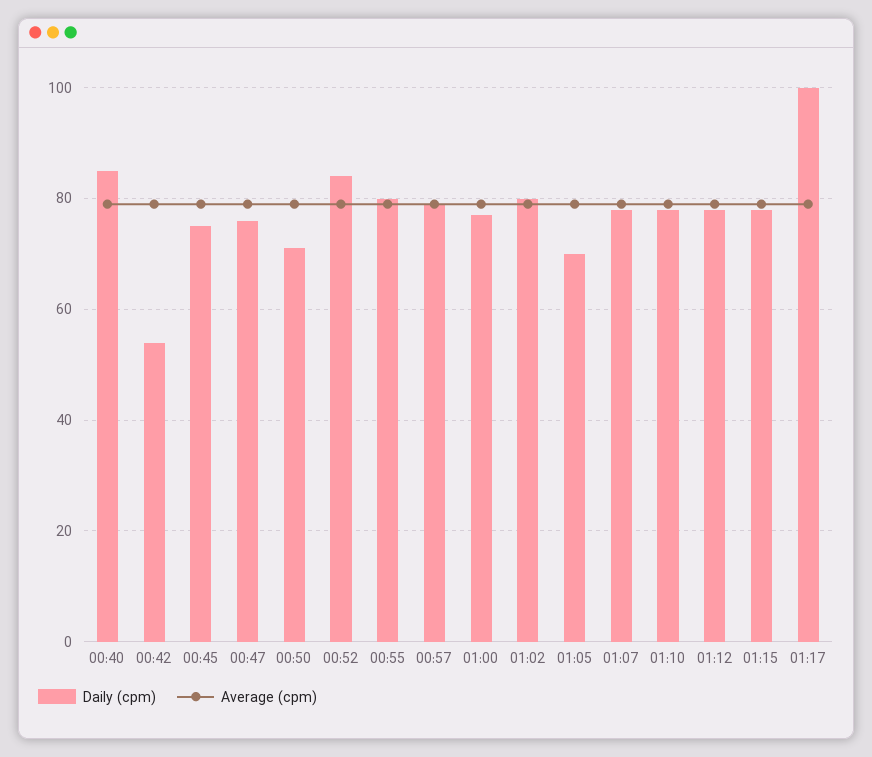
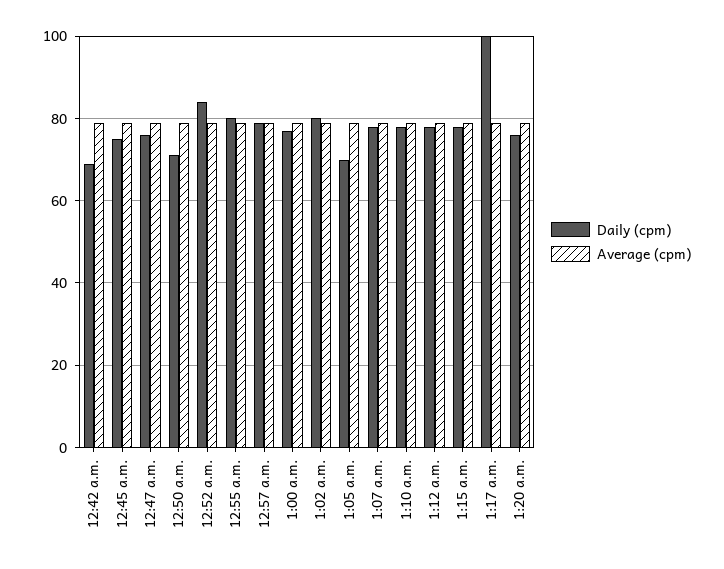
Daily (cpm), 00:40: 85 -> none
Average (cpm), 00:40: 80 -> none
Daily (cpm), 00:42: 55 -> 70
Daily (cpm), 1:20 a.m.: none -> 75
Average (cpm), 1:20 a.m.: none -> 80

